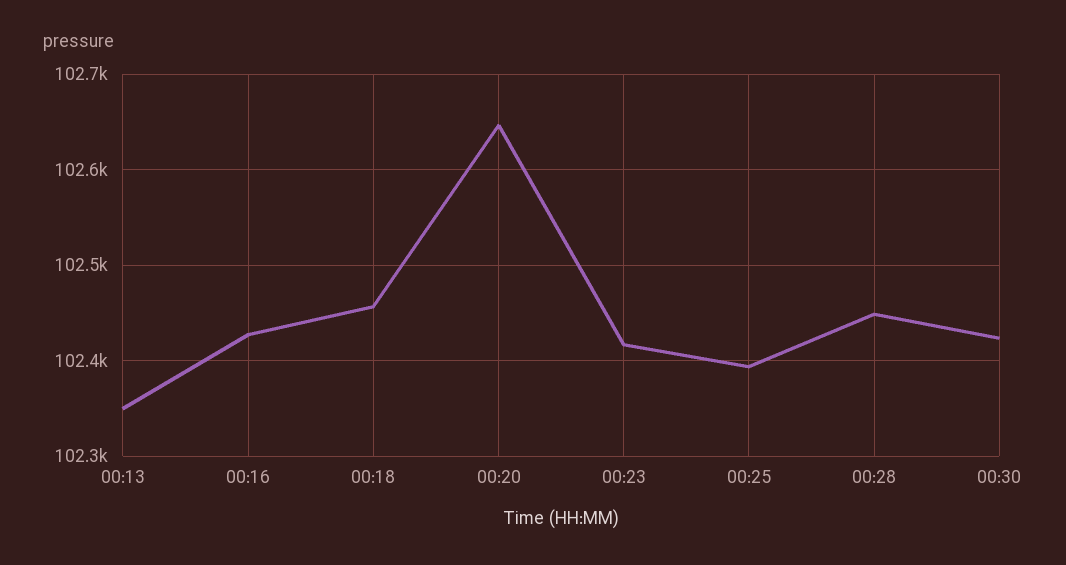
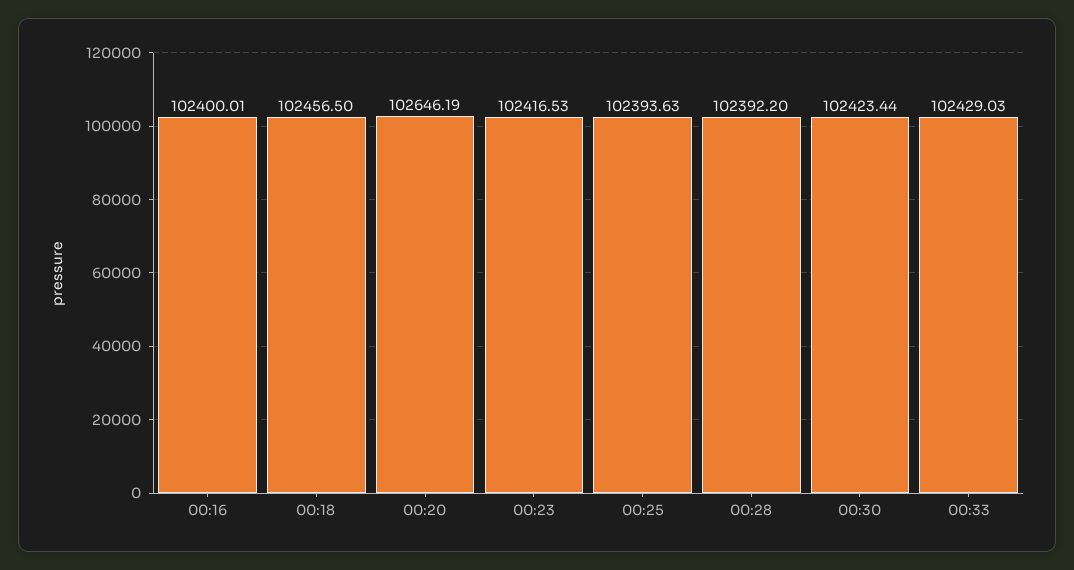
00:13: 102350 -> none
00:16: 102430 -> 102400.01
00:28: 102450 -> 102392.2
00:33: none -> 102429.03

